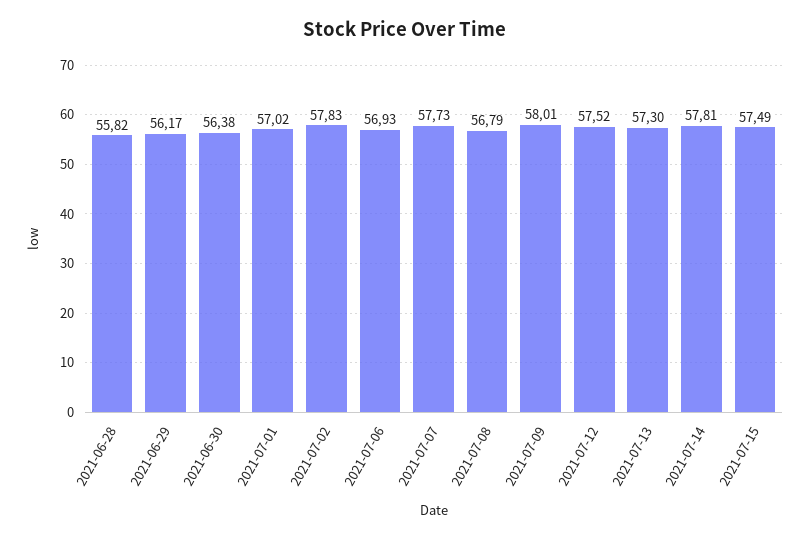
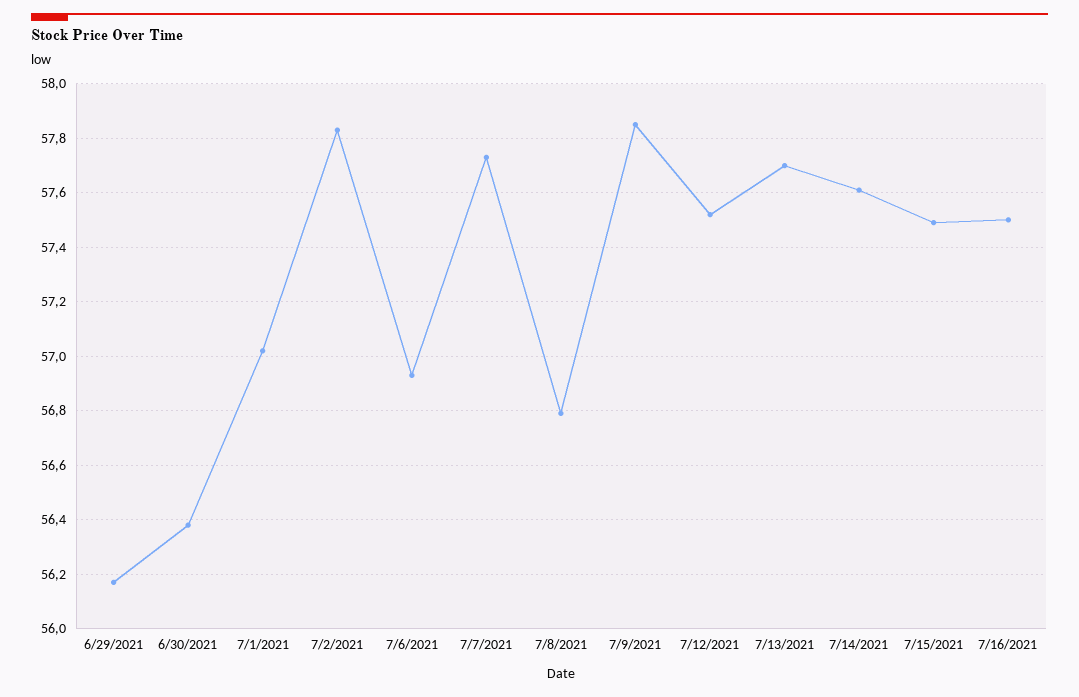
2021-06-28: 55.82 -> none
2021-07-09: 58.01 -> 57.85
2021-07-13: 57.3 -> 57.7
2021-07-14: 57.81 -> 57.6
7/16/2021: none -> 57.5

